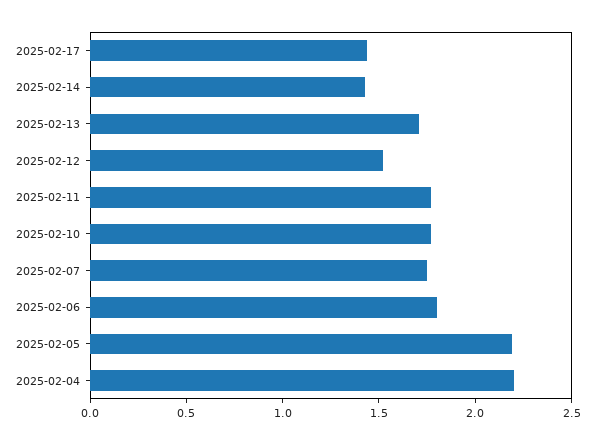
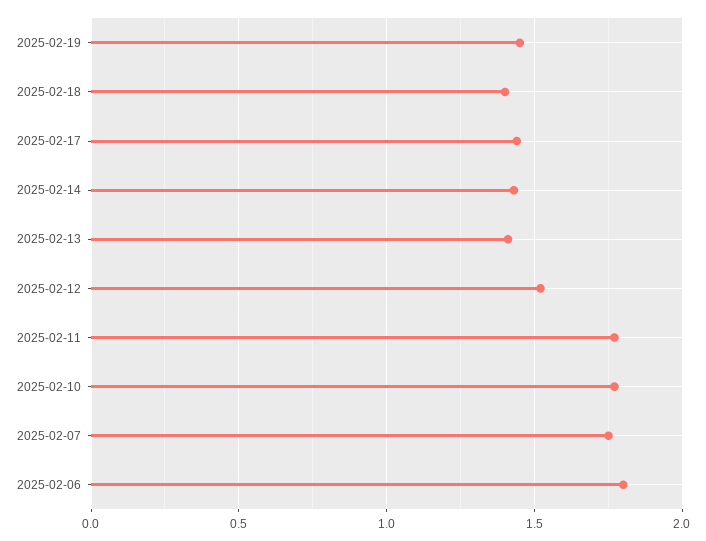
2025-02-13: 1.7 -> 1.4
2025-02-05: 2.2 -> none
2025-02-04: 2.2 -> none
2025-02-19: none -> 1.45
2025-02-18: none -> 1.4

